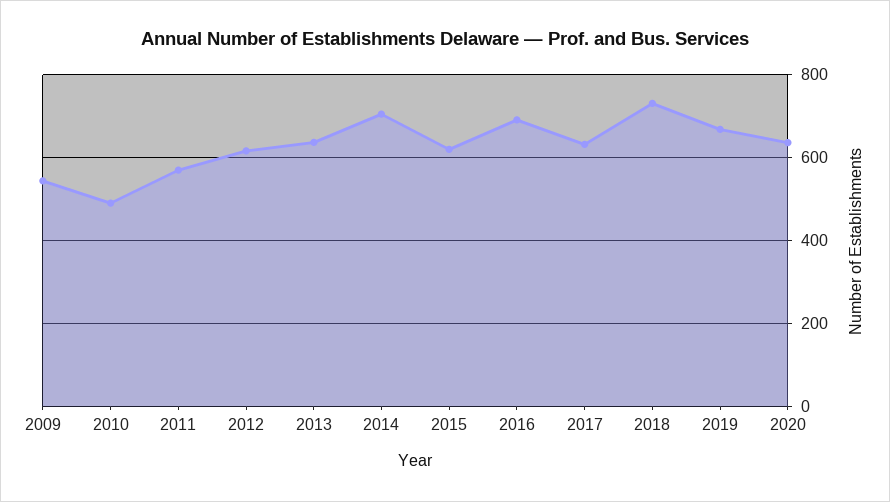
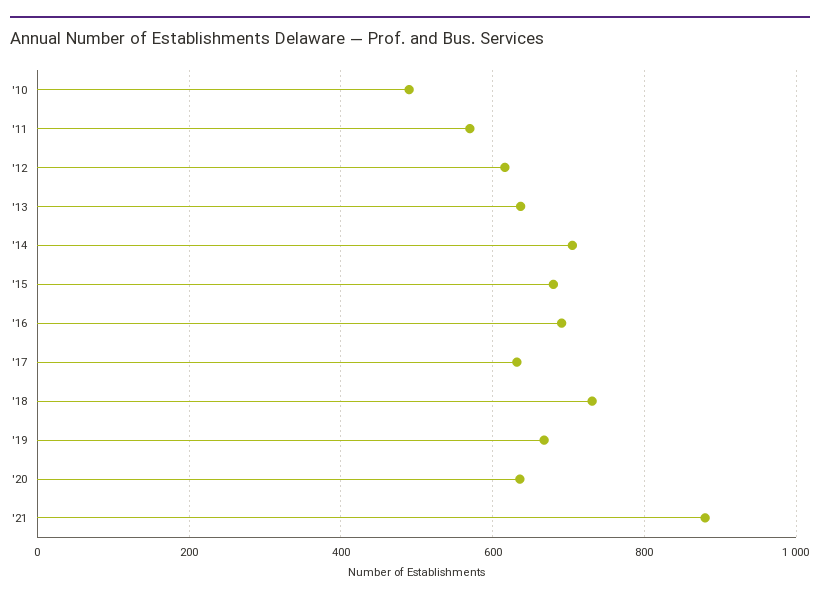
2009: 540 -> none
2015: 620 -> 680
'21: none -> 880

